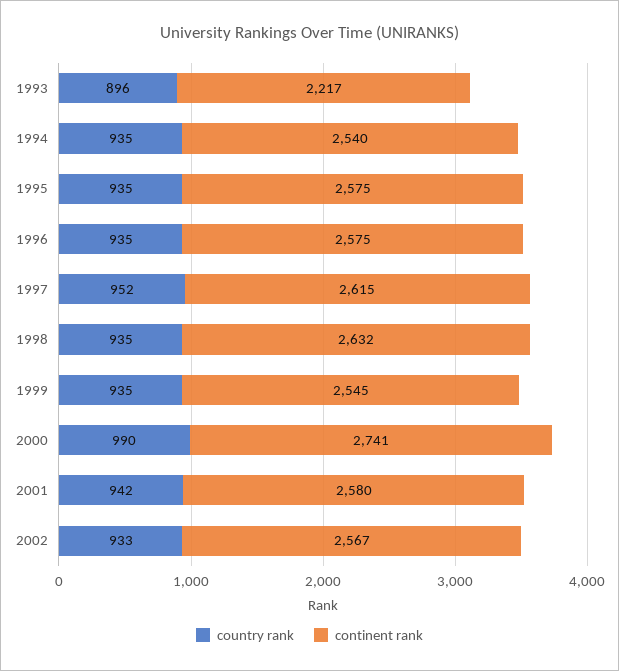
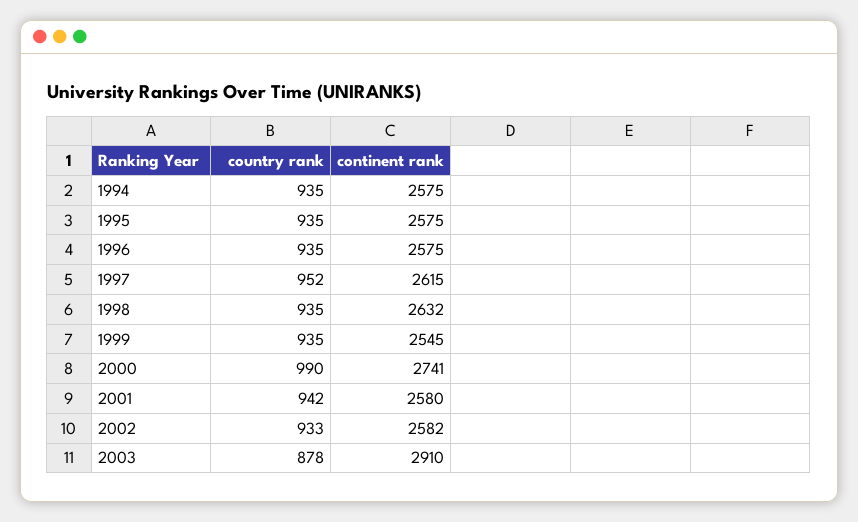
country rank, 1993: 896 -> none
continent rank, 1993: 2217 -> none
continent rank, 1994: 2540 -> 2575
continent rank, 2002: 2567 -> 2582
country rank, 2003: none -> 878
continent rank, 2003: none -> 2910

